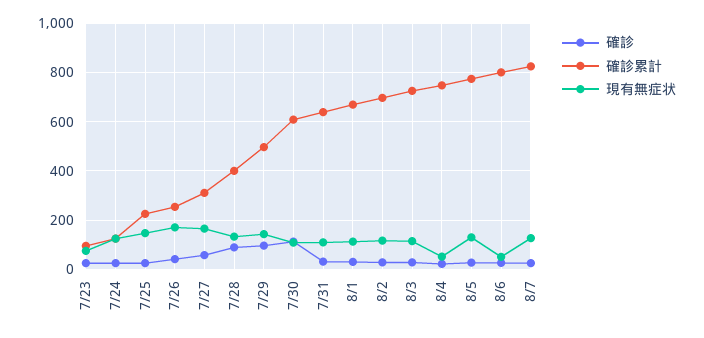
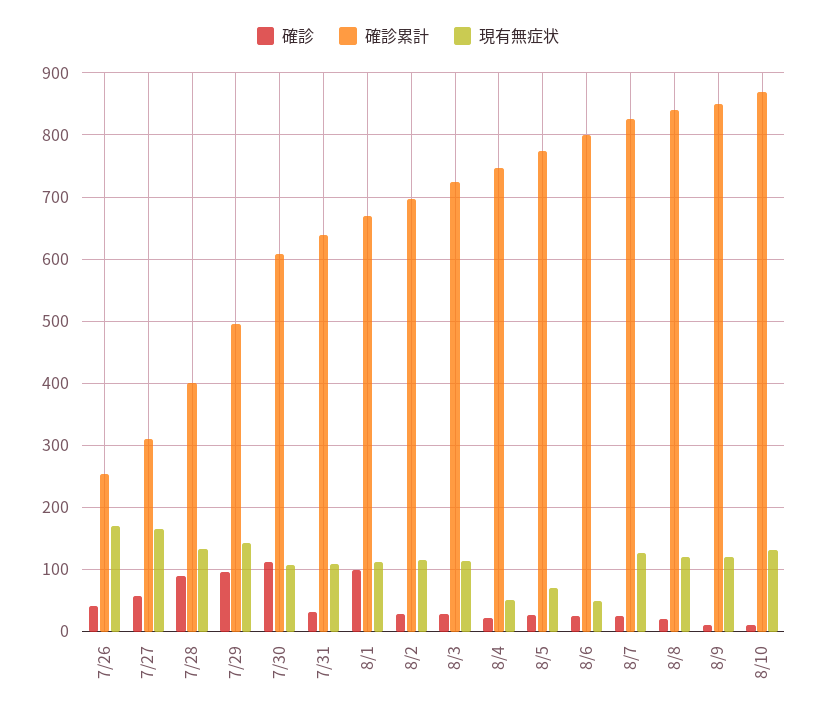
確診, 7/23: 25 -> none
確診累計, 7/23: 100 -> none
現有無症状, 7/23: 75 -> none
確診, 7/24: 25 -> none
確診累計, 7/24: 125 -> none
現有無症状, 7/24: 125 -> none
確診, 7/25: 25 -> none
確診累計, 7/25: 225 -> none
現有無症状, 7/25: 150 -> none
確診, 8/1: 25 -> 100
現有無症状, 8/5: 125 -> 70
確診, 8/8: none -> 20
確診累計, 8/8: none -> 840
現有無症状, 8/8: none -> 120
確診, 8/9: none -> 10
確診累計, 8/9: none -> 850
現有無症状, 8/9: none -> 120
確診, 8/10: none -> 10
確診累計, 8/10: none -> 870
現有無症状, 8/10: none -> 130

